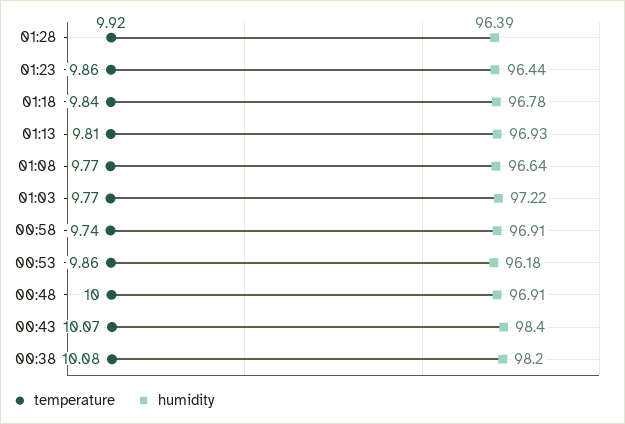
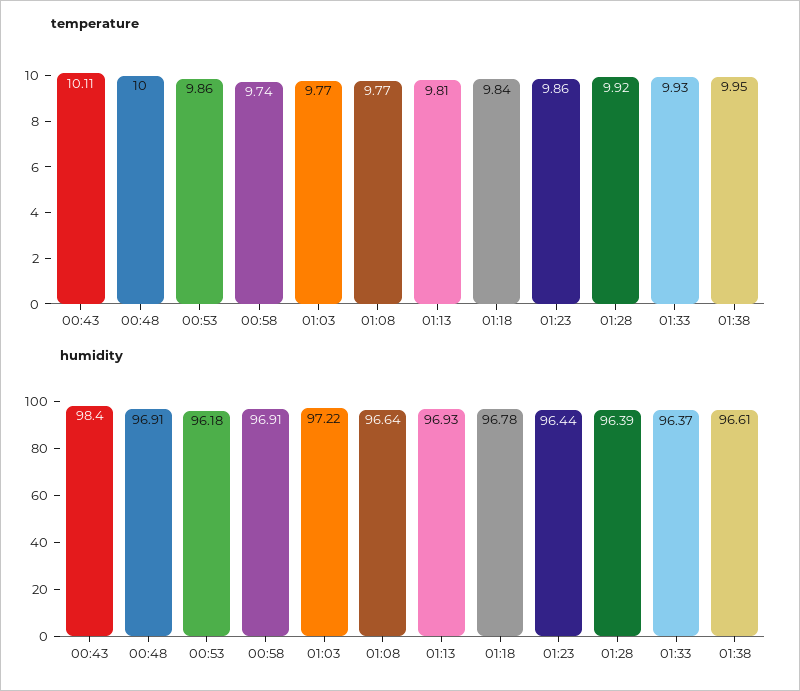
temperature, 00:43: 10.07 -> 10.11
temperature, 00:38: 10.08 -> none
humidity, 00:38: 98.2 -> none
temperature, 01:33: none -> 9.93
temperature, 01:38: none -> 9.95
humidity, 01:33: none -> 96.37
humidity, 01:38: none -> 96.61

